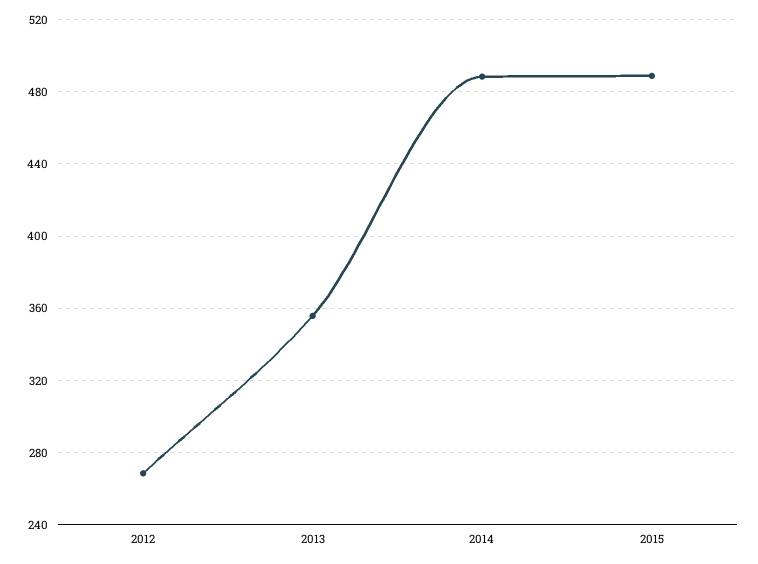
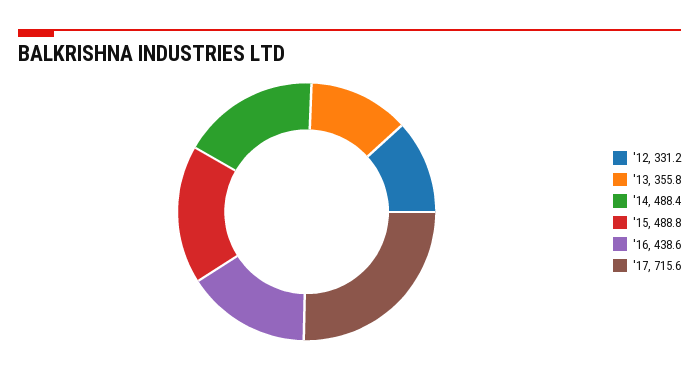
2012: 270 -> 331.2
'16: none -> 438.6
'17: none -> 715.6

